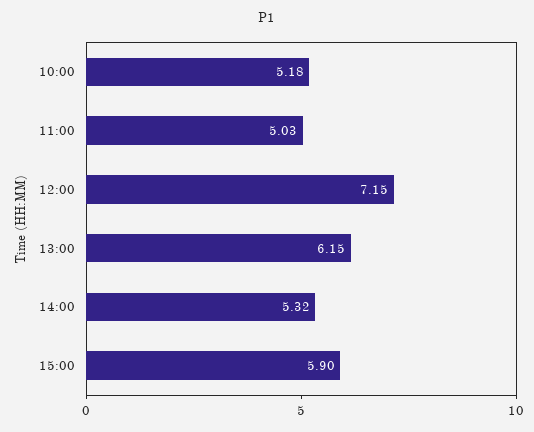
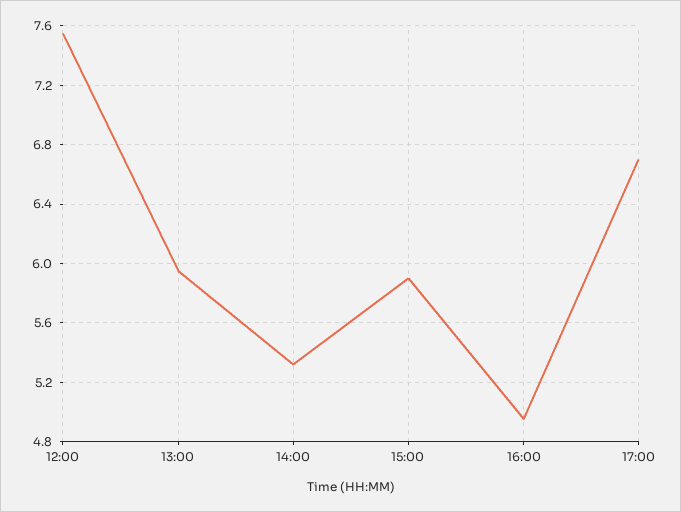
10:00: 5.18 -> none
11:00: 5.03 -> none
12:00: 7.15 -> 7.55
13:00: 6.15 -> 5.95
16:00: none -> 4.95
17:00: none -> 6.7

